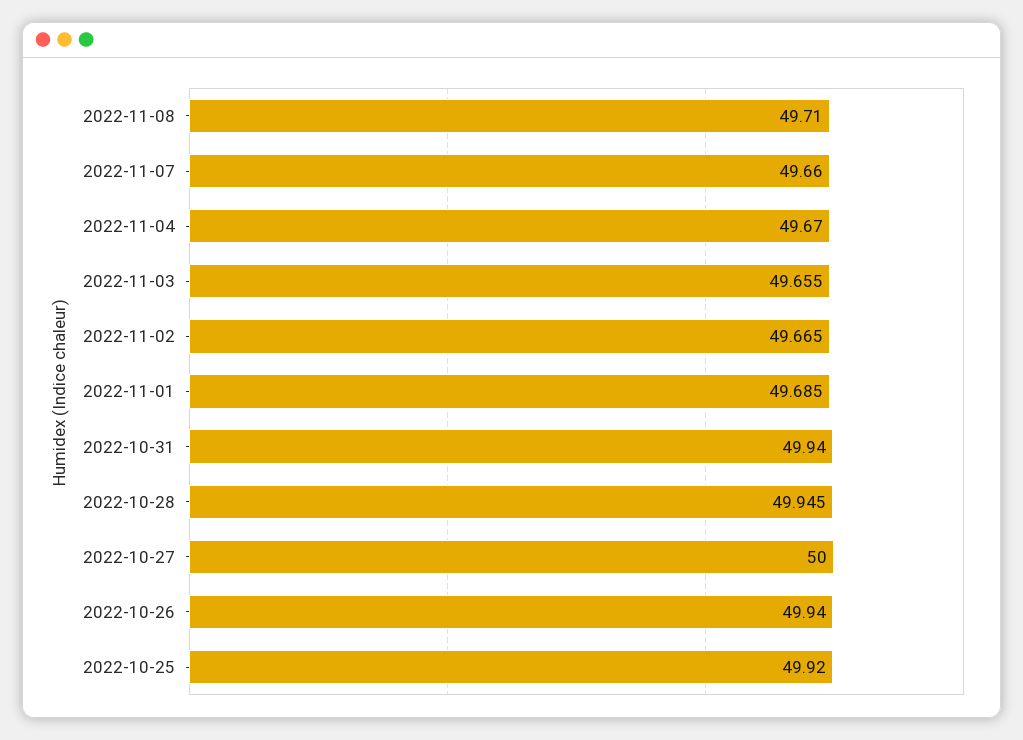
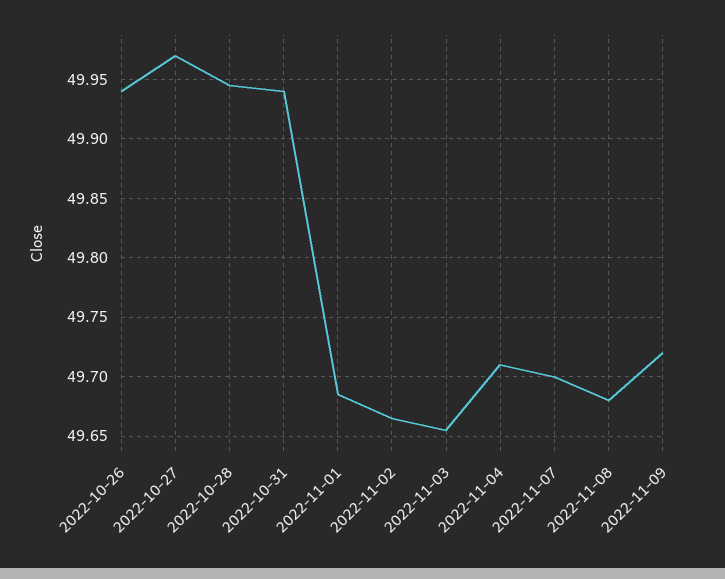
2022-11-08: 49.71 -> 49.68
2022-11-07: 49.66 -> 49.7
2022-11-04: 49.67 -> 49.71
2022-10-27: 50 -> 49.97
2022-10-25: 49.92 -> none
2022-11-09: none -> 49.72

